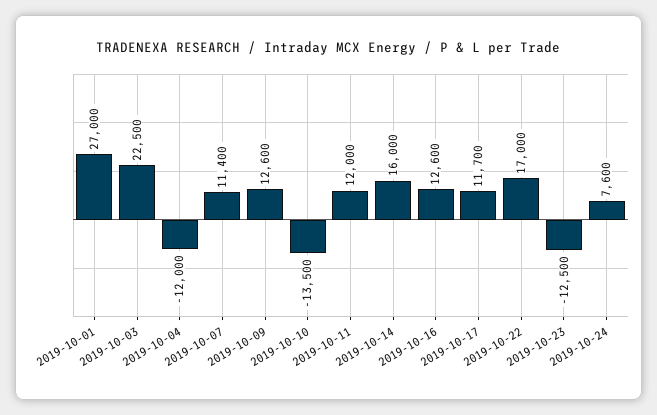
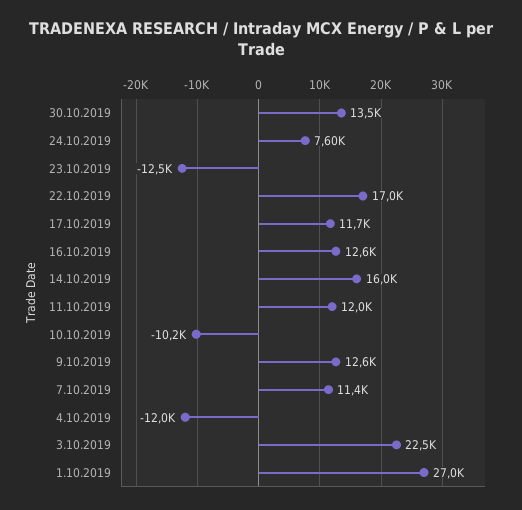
2019-10-10: -13500 -> -10200
30.10.2019: none -> 13500

